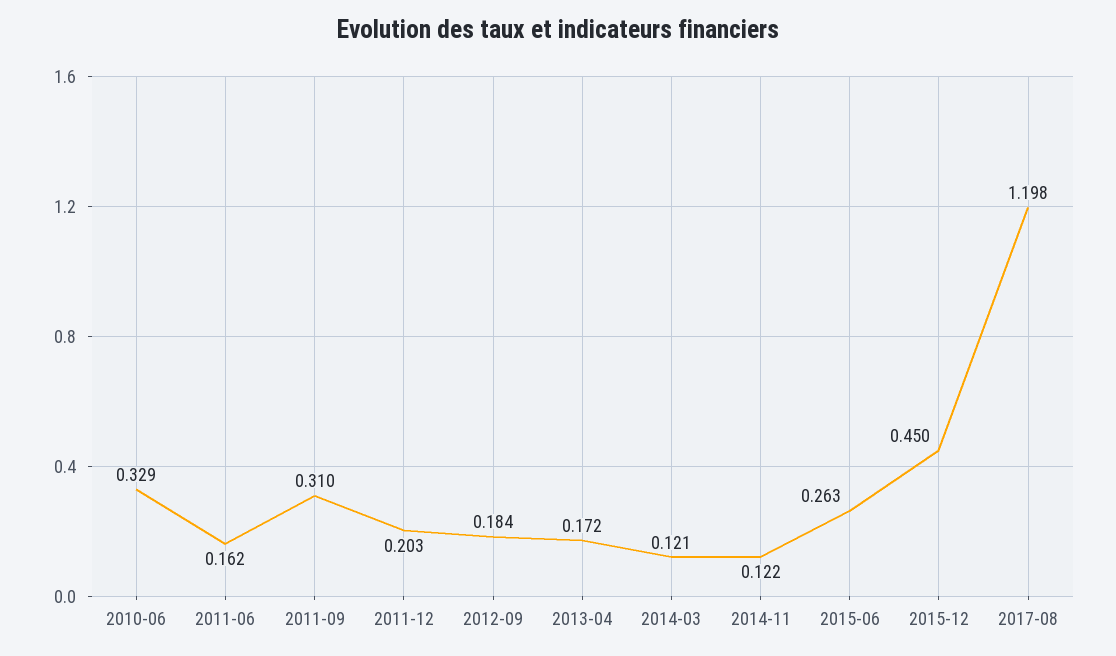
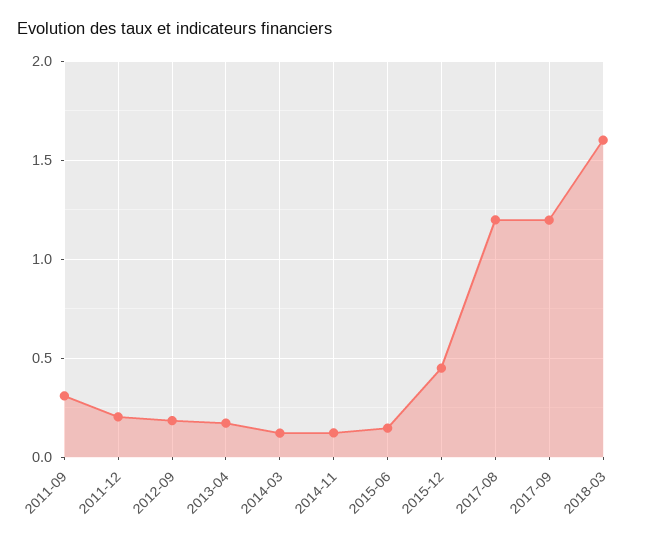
2010-06: 0.329 -> none
2011-06: 0.162 -> none
2015-06: 0.263 -> 0.15
2017-09: none -> 1.2
2018-03: none -> 1.6

